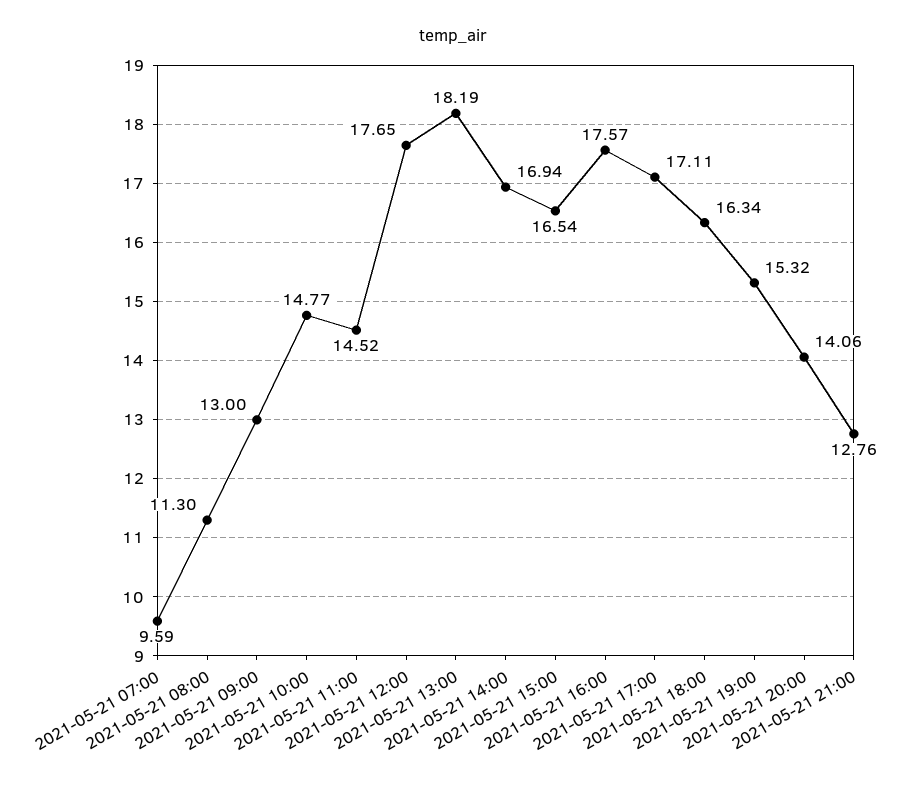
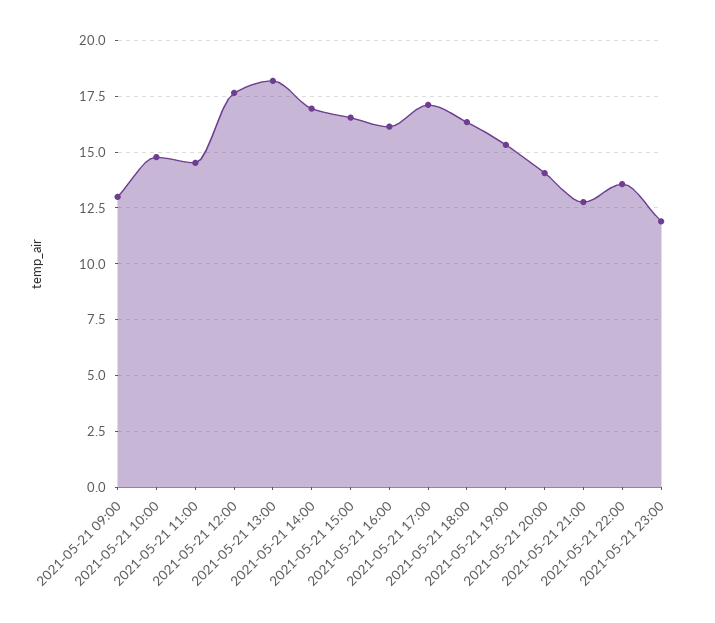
2021-05-21 07:00: 9.59 -> none
2021-05-21 08:00: 11.3 -> none
2021-05-21 16:00: 17.57 -> 16
2021-05-21 22:00: none -> 13.5
2021-05-21 23:00: none -> 12

